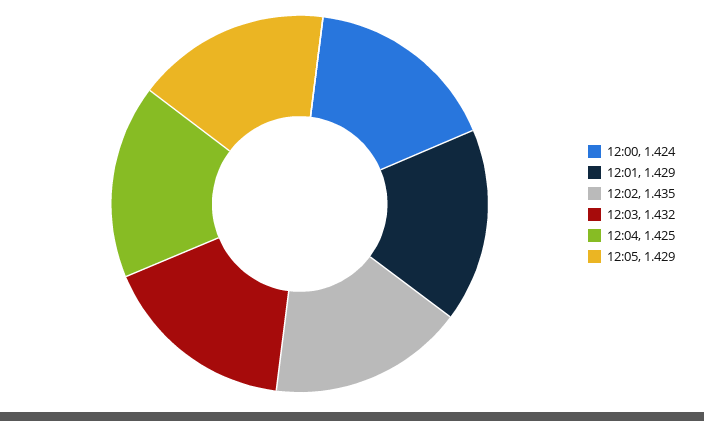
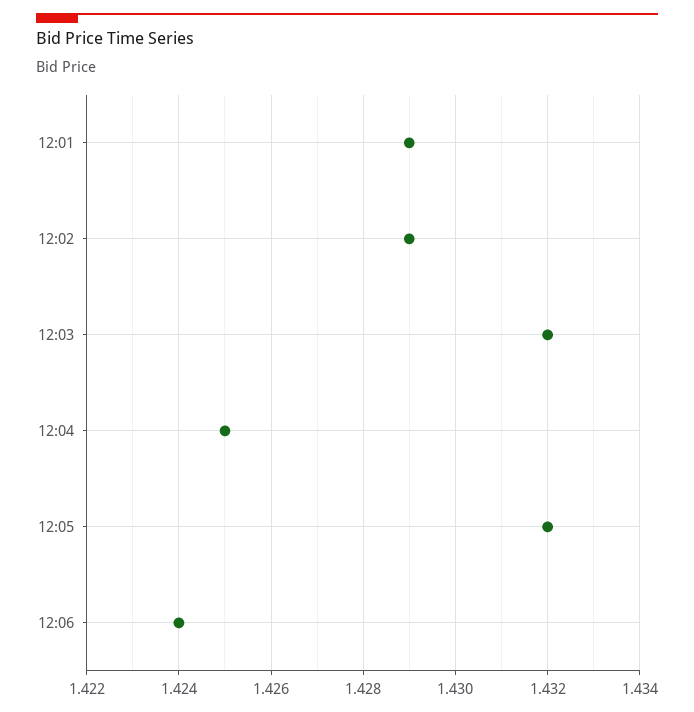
12:00: 1.424 -> none
12:02: 1.435 -> 1.429
12:05: 1.429 -> 1.432
12:06: none -> 1.424

